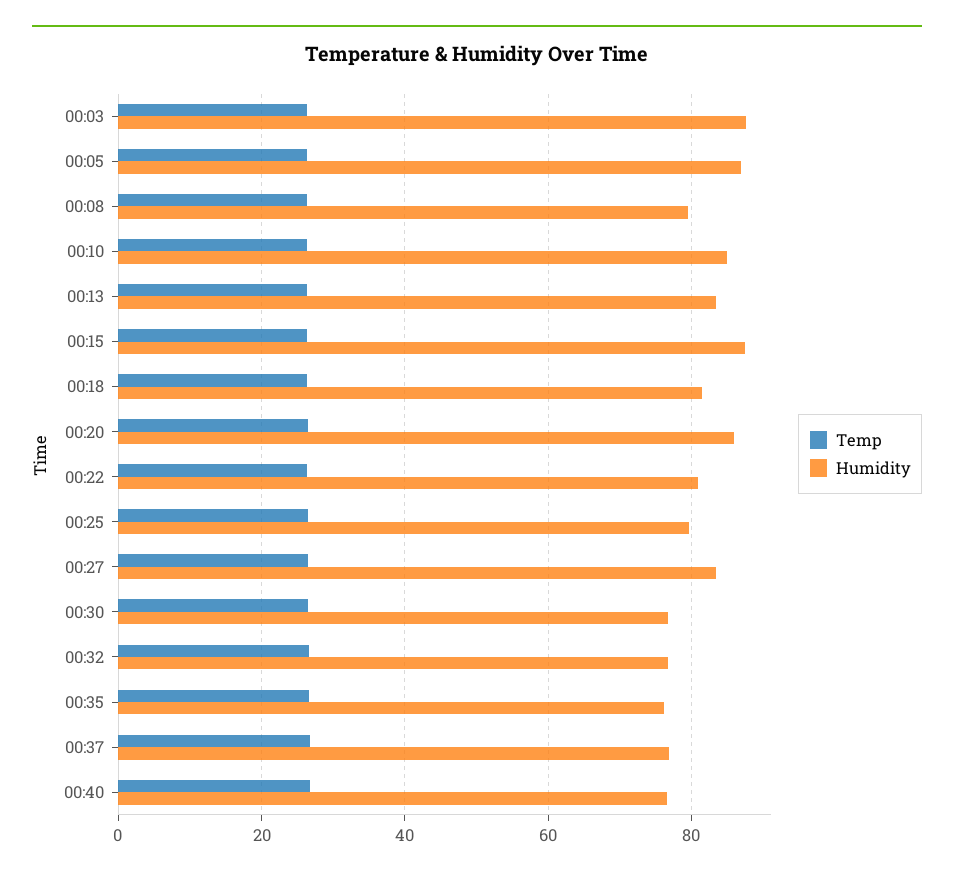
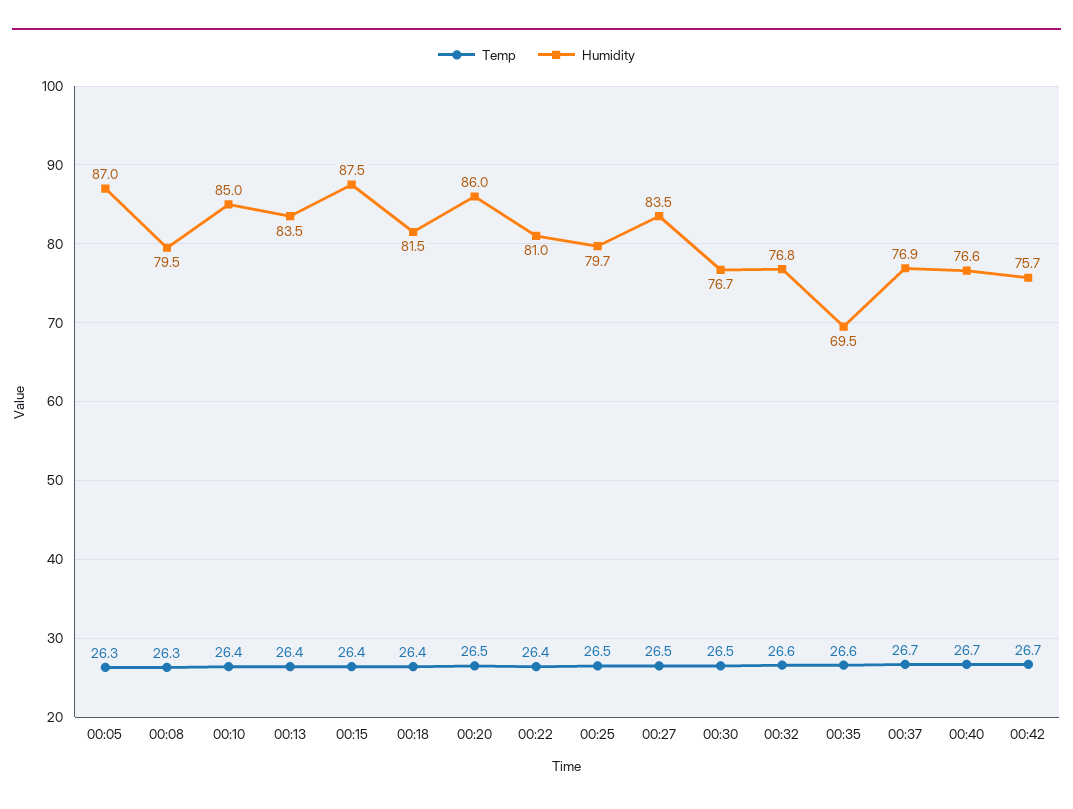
Temp, 00:03: 26 -> none
Humidity, 00:03: 88 -> none
Humidity, 00:35: 76 -> 69.5
Temp, 00:42: none -> 26.7
Humidity, 00:42: none -> 75.7

